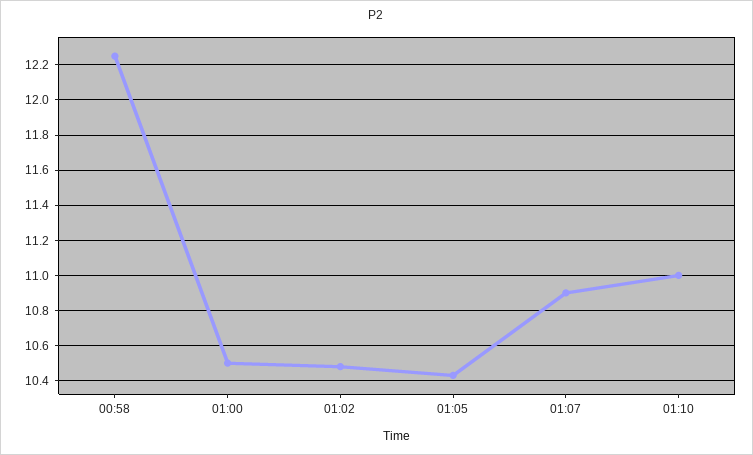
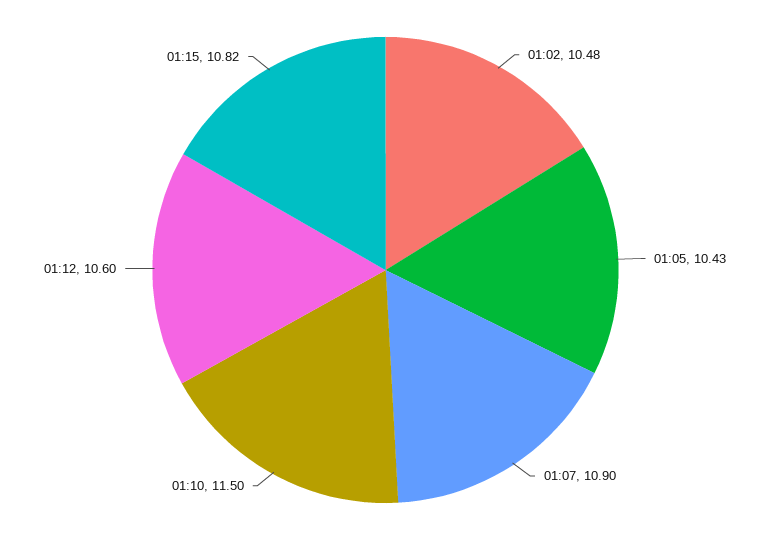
00:58: 12.25 -> none
01:00: 10.5 -> none
01:10: 11 -> 11.5
01:12: none -> 10.6
01:15: none -> 10.82

